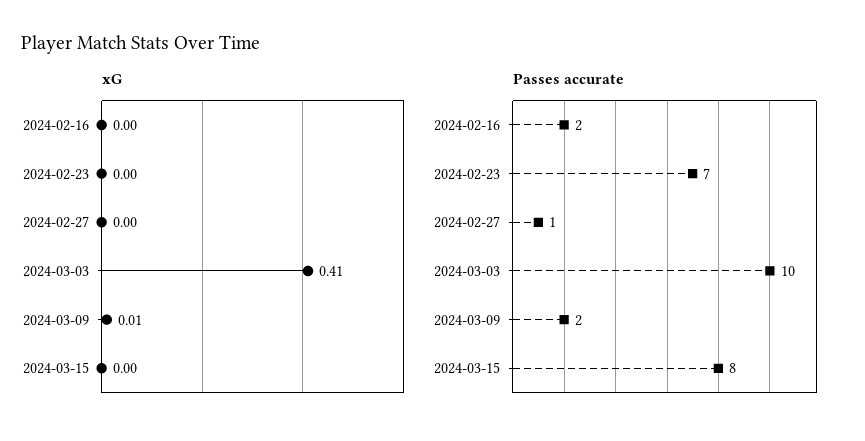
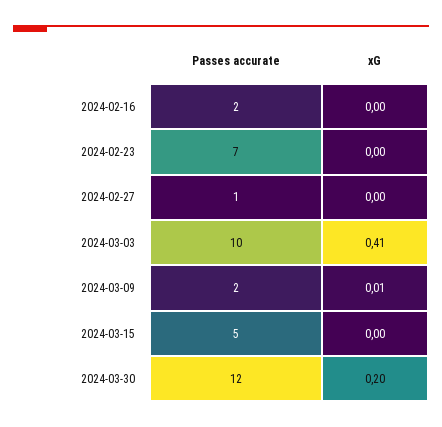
Passes accurate, 2024-03-15: 8 -> 5
Passes accurate, 2024-03-30: none -> 12
xG, 2024-03-30: none -> 0.2

